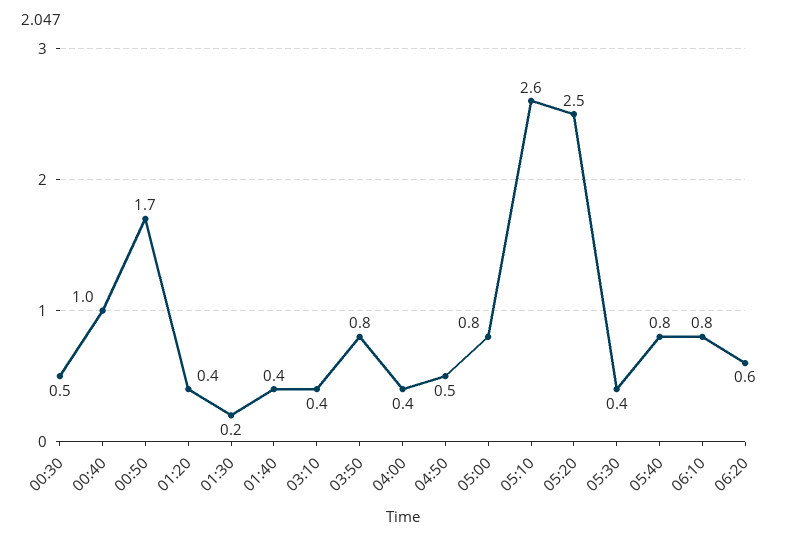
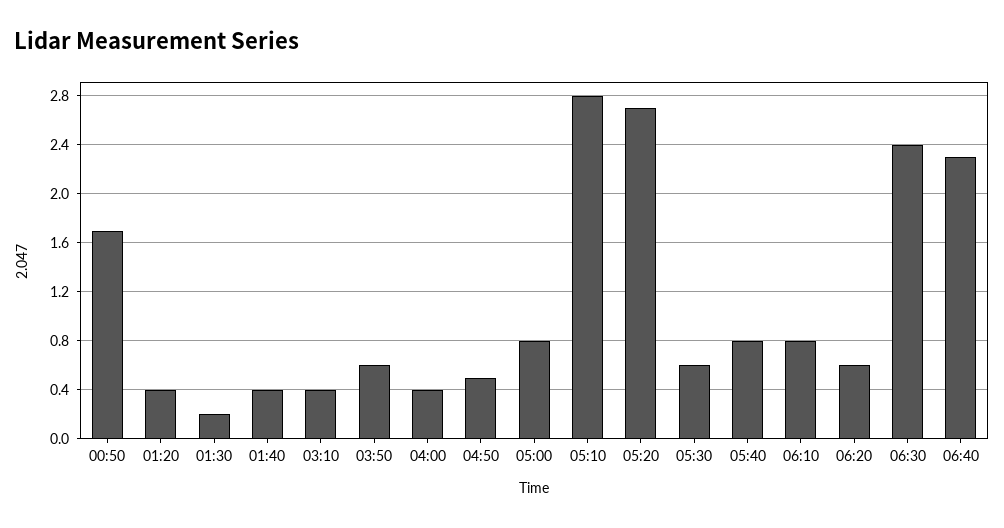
00:30: 0.5 -> none
00:40: 1 -> none
03:50: 0.8 -> 0.6
05:10: 2.6 -> 2.8
05:20: 2.5 -> 2.7
05:30: 0.4 -> 0.6
06:30: none -> 2.4
06:40: none -> 2.3

